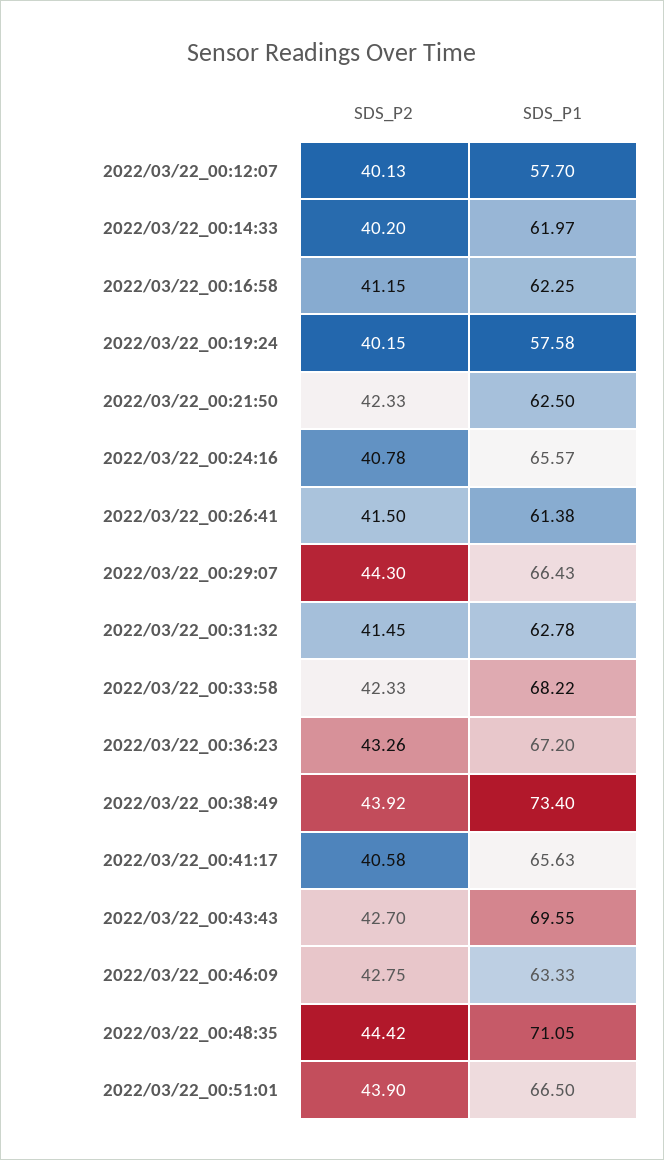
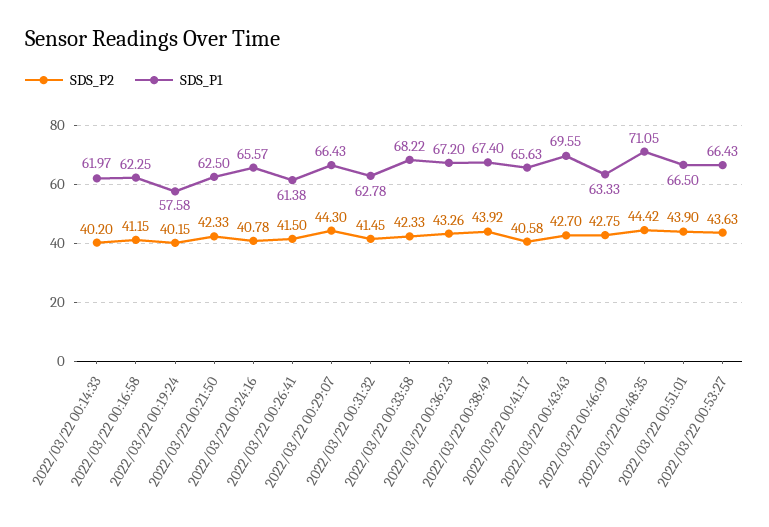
SDS_P2, 2022/03/22_00:12:07: 40.13 -> none
SDS_P1, 2022/03/22_00:12:07: 57.7 -> none
SDS_P1, 2022/03/22_00:38:49: 73.4 -> 67.4
SDS_P2, 2022/03/22 00:53:27: none -> 43.63
SDS_P1, 2022/03/22 00:53:27: none -> 66.43

